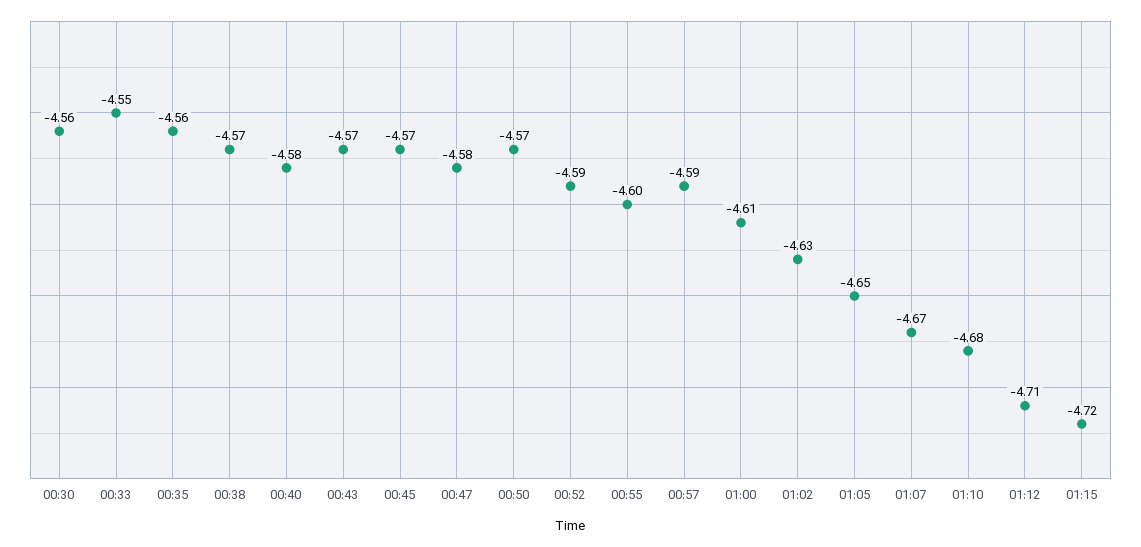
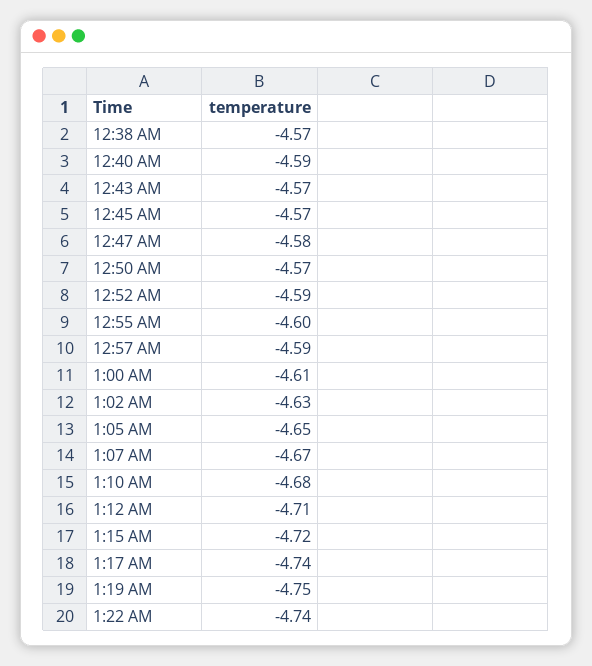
00:30: -4.56 -> none
00:33: -4.55 -> none
00:35: -4.56 -> none
00:40: -4.58 -> -4.59
1:17 AM: none -> -4.74
1:19 AM: none -> -4.75
1:22 AM: none -> -4.74

